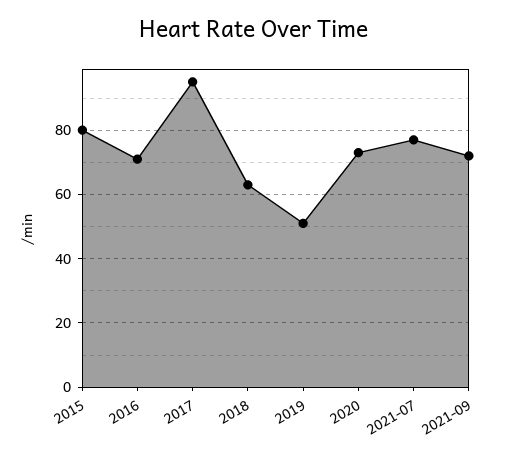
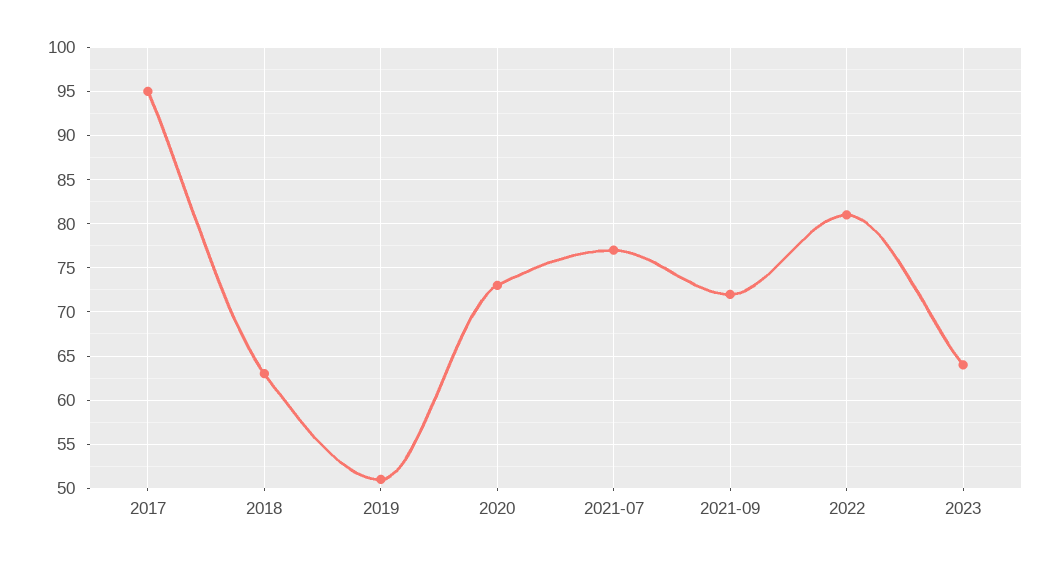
2015: 80 -> none
2016: 70 -> none
2022: none -> 81
2023: none -> 64

